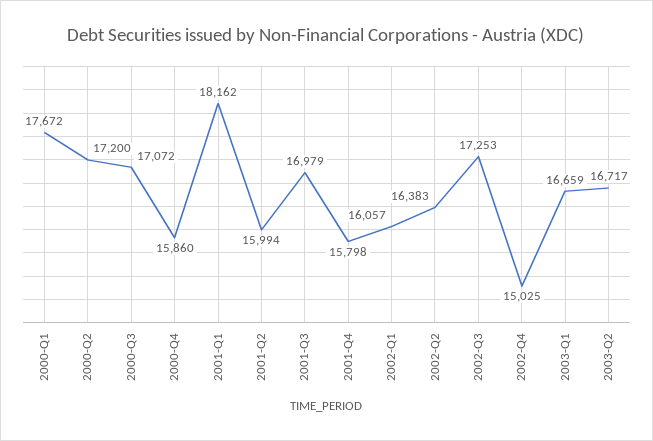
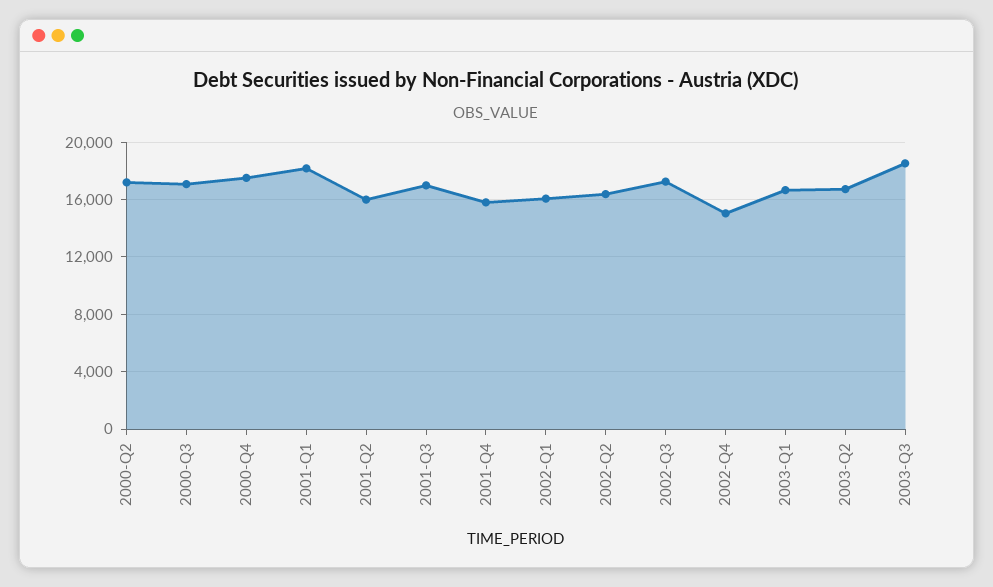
2000-Q1: 17672 -> none
2000-Q4: 15860 -> 17500
2003-Q3: none -> 18500

